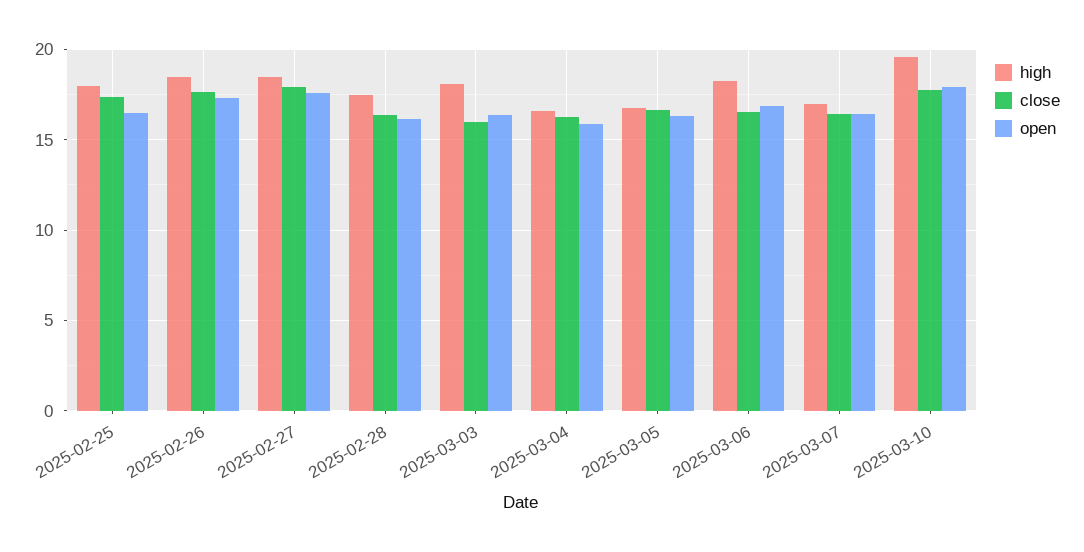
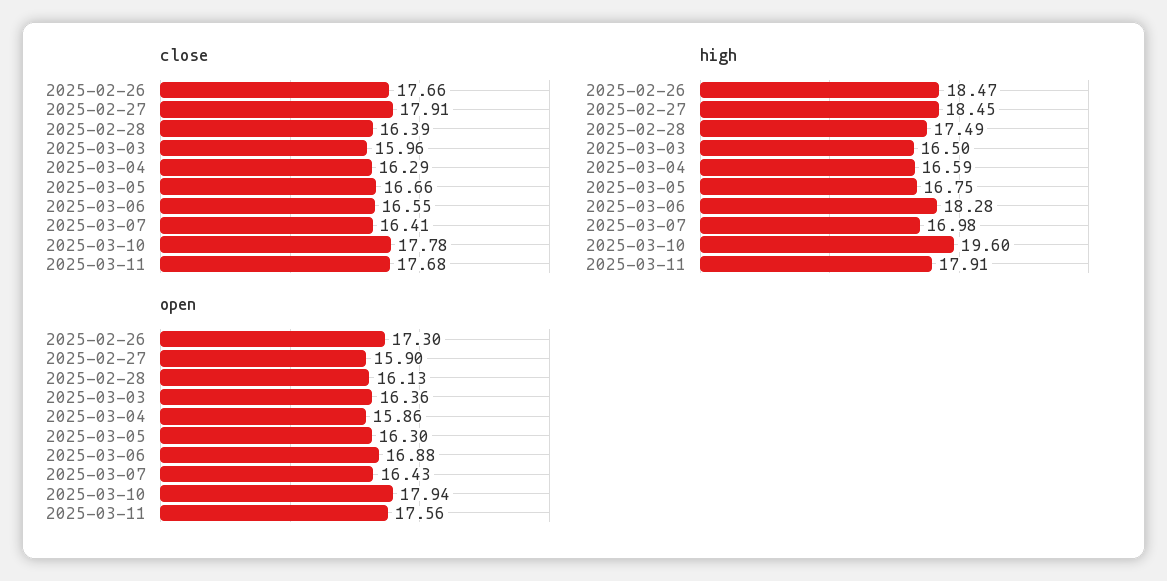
high, 2025-02-25: 18 -> none
close, 2025-02-25: 17.5 -> none
open, 2025-02-25: 16.5 -> none
open, 2025-02-27: 17.5 -> 15.9
high, 2025-03-03: 18 -> 16.5
close, 2025-03-11: none -> 17.68
high, 2025-03-11: none -> 17.91
open, 2025-03-11: none -> 17.56

